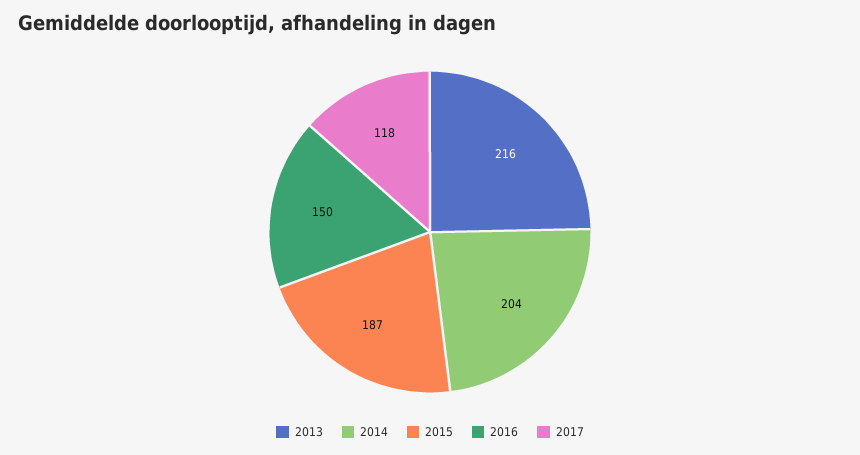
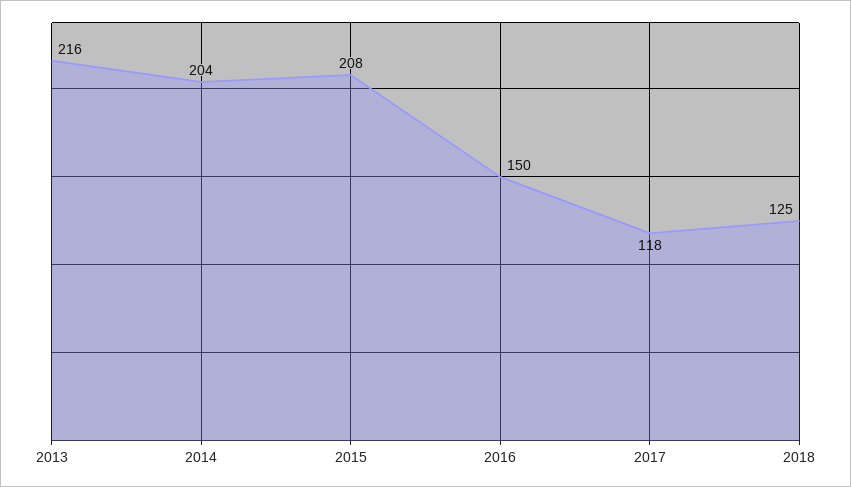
2015: 187 -> 208
2018: none -> 125

